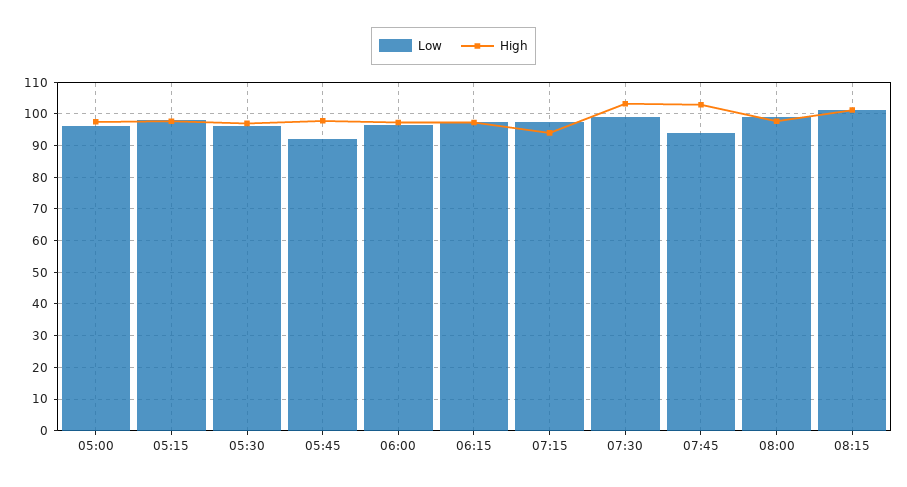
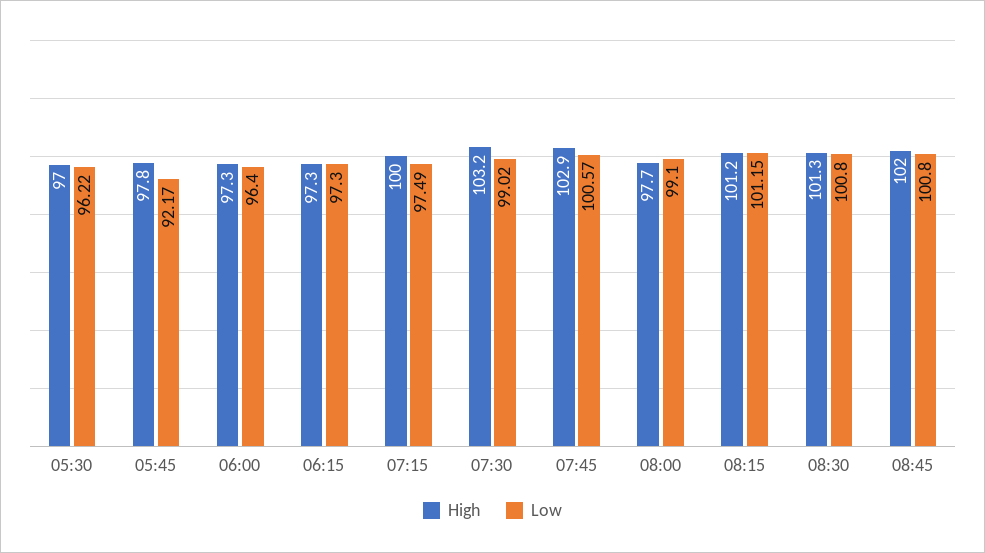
Low, 05:00: 96 -> none
High, 05:00: 98 -> none
Low, 05:15: 98 -> none
High, 05:15: 98 -> none
High, 07:15: 94 -> 100
Low, 07:45: 94 -> 100.57
High, 08:30: none -> 101.3
Low, 08:30: none -> 100.8
High, 08:45: none -> 102
Low, 08:45: none -> 100.8

